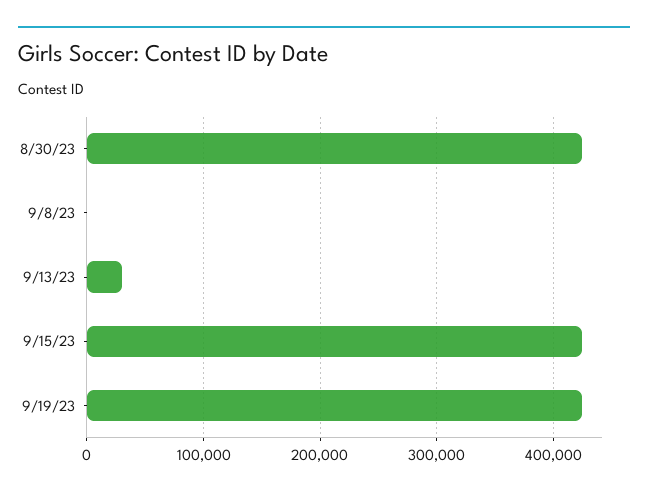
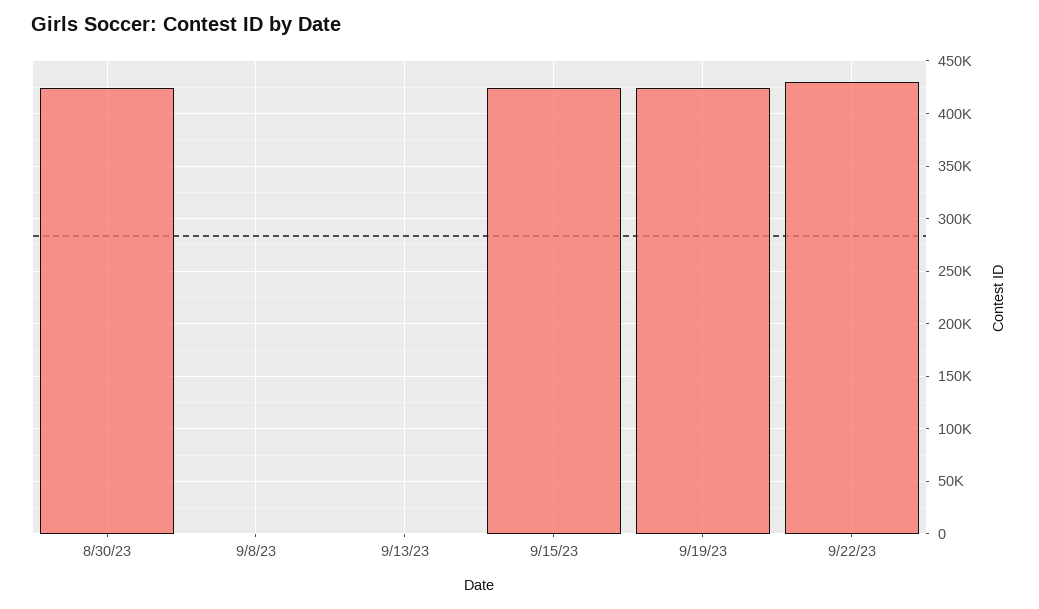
9/13/23: 30000 -> 0
9/22/23: none -> 430000

